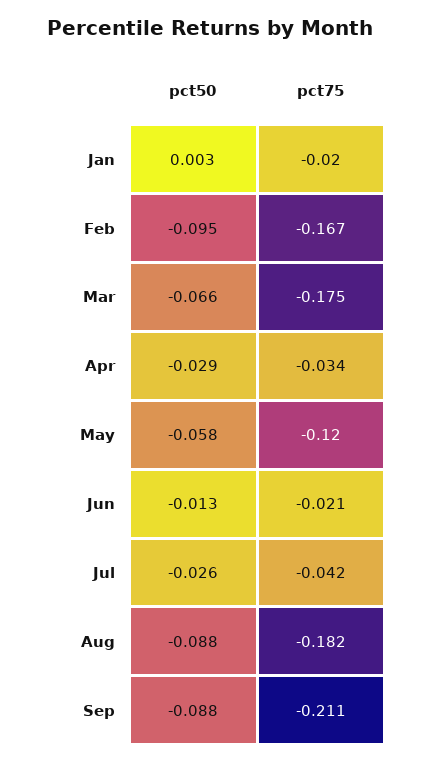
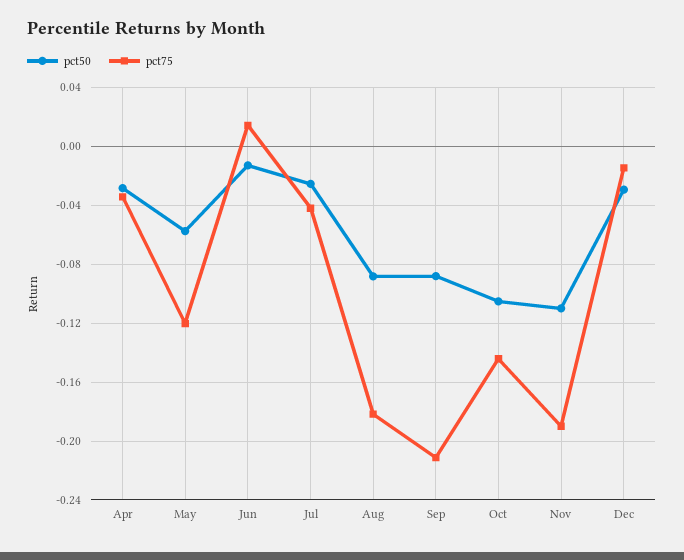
pct50, Jan: 0.003 -> none
pct75, Jan: -0.02 -> none
pct50, Feb: -0.095 -> none
pct75, Feb: -0.167 -> none
pct50, Mar: -0.066 -> none
pct75, Mar: -0.175 -> none
pct75, Jun: -0.021 -> 0.015
pct50, Oct: none -> -0.105
pct75, Oct: none -> -0.145
pct50, Nov: none -> -0.11
pct75, Nov: none -> -0.19
pct50, Dec: none -> -0.03
pct75, Dec: none -> -0.015

